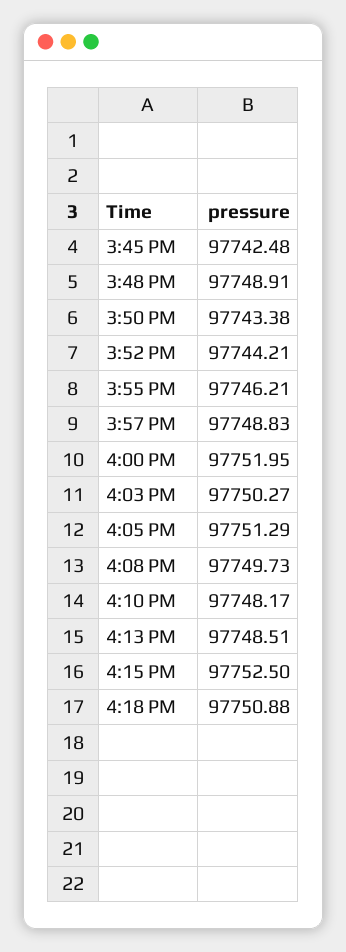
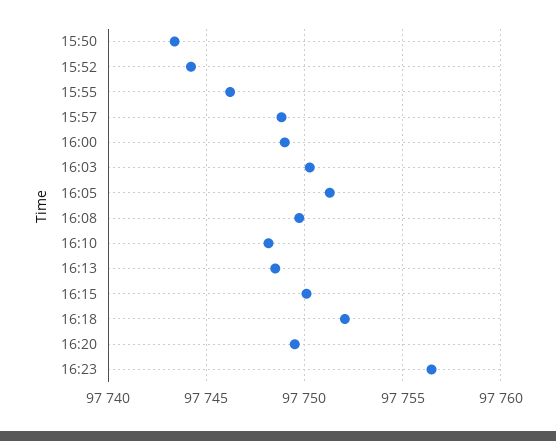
3:45 PM: 97742.48 -> none
3:48 PM: 97748.91 -> none
4:00 PM: 97751.95 -> 97749
4:15 PM: 97752.5 -> 97750
4:18 PM: 97750.88 -> 97752
16:20: none -> 97749.5
16:23: none -> 97756.5

